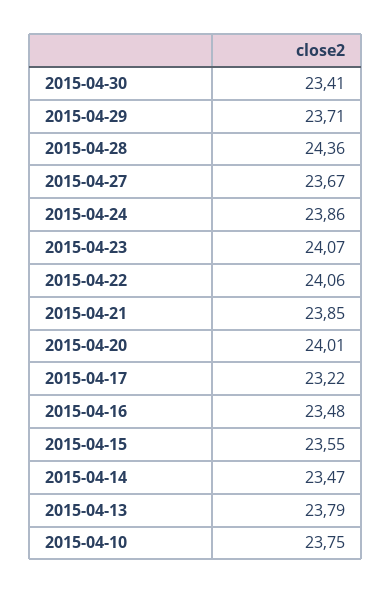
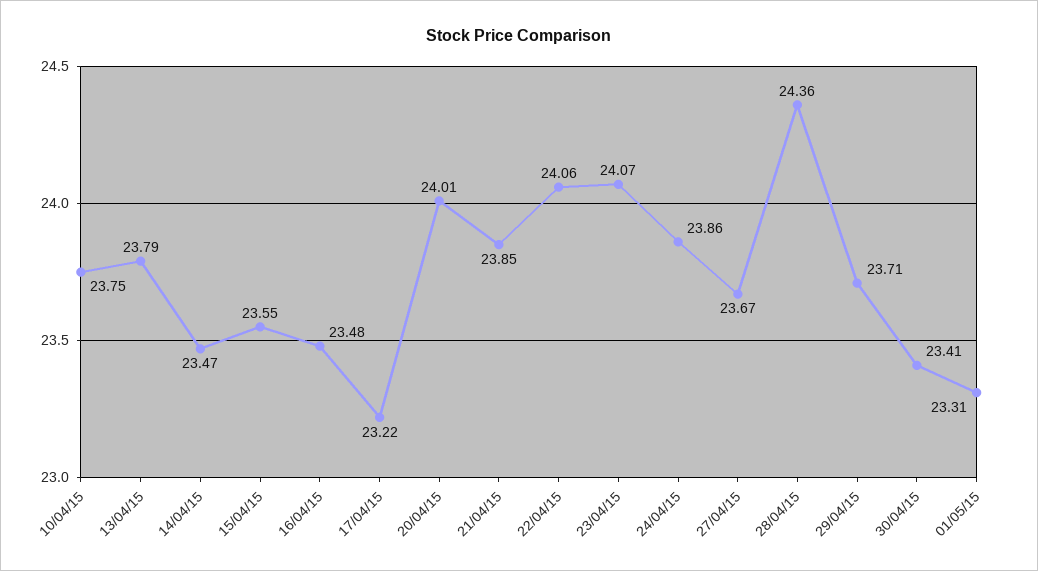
01/05/15: none -> 23.31

